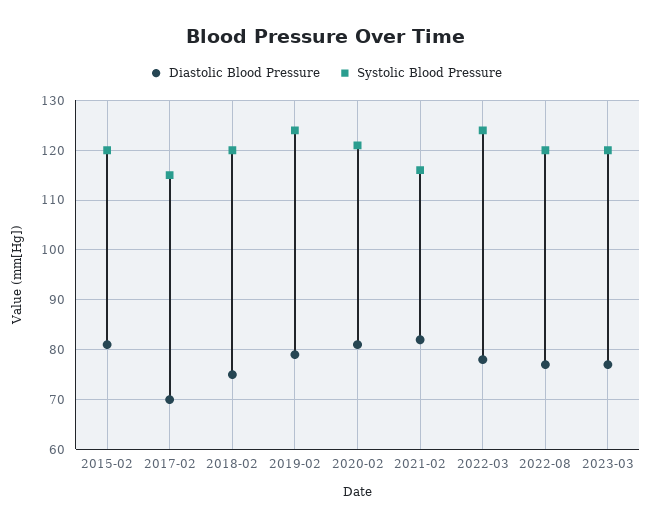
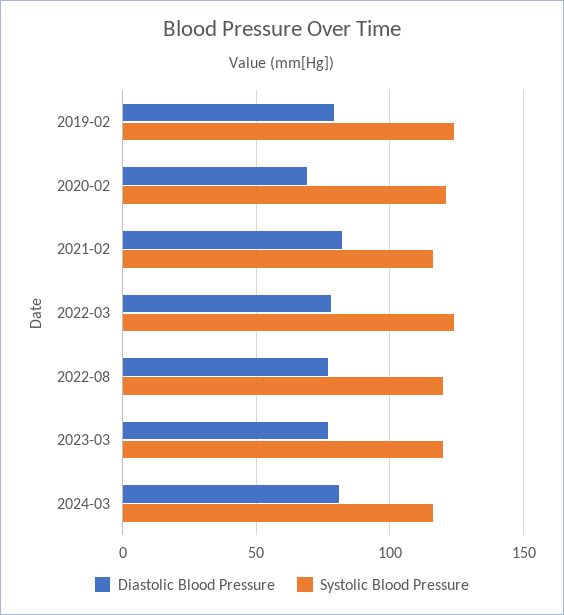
Diastolic Blood Pressure, 2015-02: 80 -> none
Systolic Blood Pressure, 2015-02: 120 -> none
Diastolic Blood Pressure, 2017-02: 70 -> none
Systolic Blood Pressure, 2017-02: 115 -> none
Diastolic Blood Pressure, 2018-02: 75 -> none
Systolic Blood Pressure, 2018-02: 120 -> none
Diastolic Blood Pressure, 2020-02: 80 -> 70
Diastolic Blood Pressure, 2024-03: none -> 80
Systolic Blood Pressure, 2024-03: none -> 115

